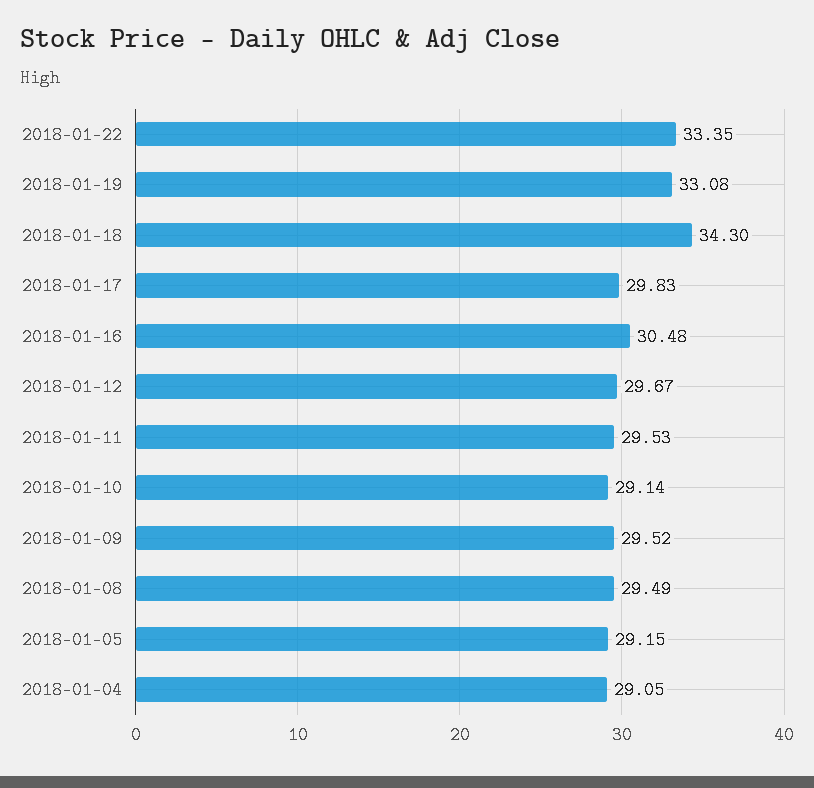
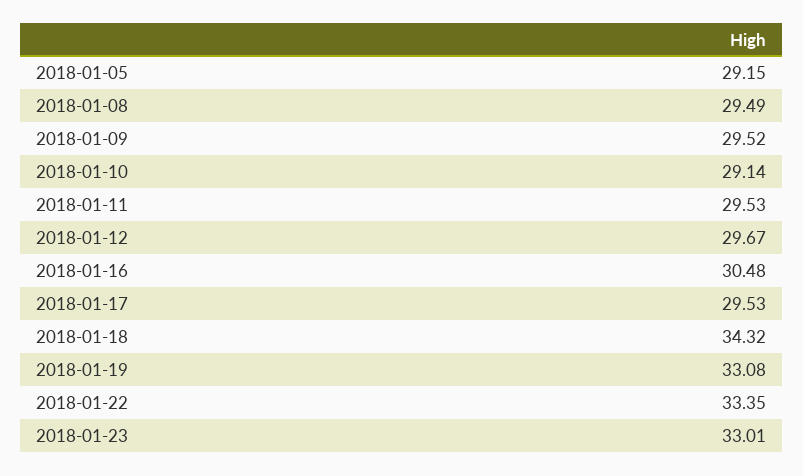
2018-01-18: 34.3 -> 34.32
2018-01-17: 29.83 -> 29.53
2018-01-04: 29.05 -> none
2018-01-23: none -> 33.01

